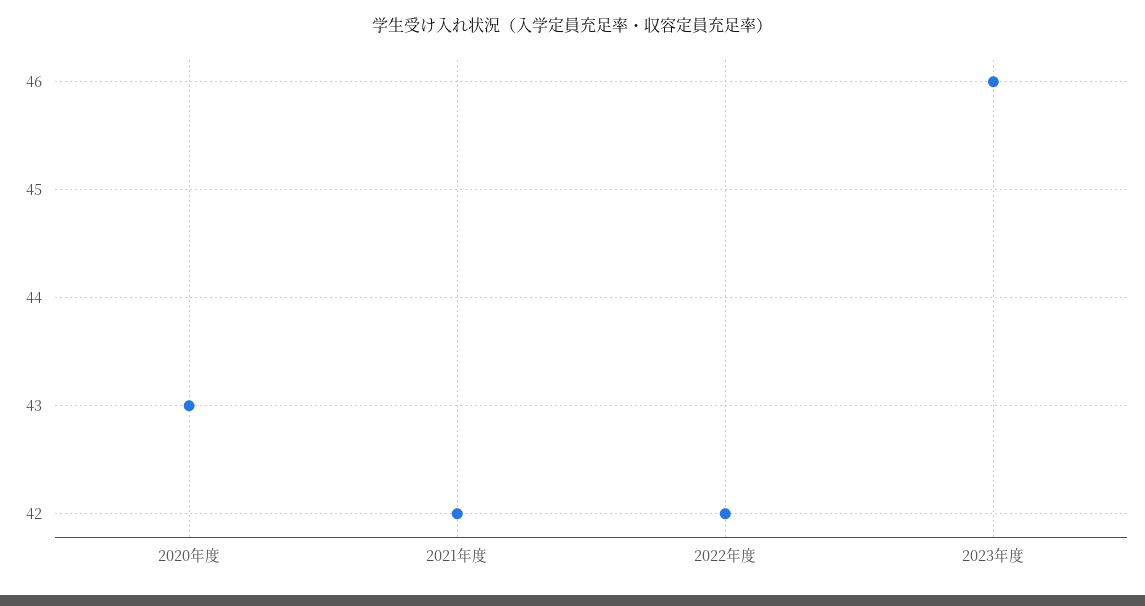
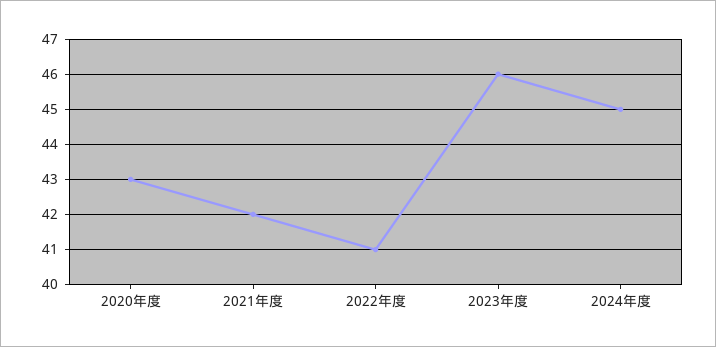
2022年度: 42 -> 41
2024年度: none -> 45

